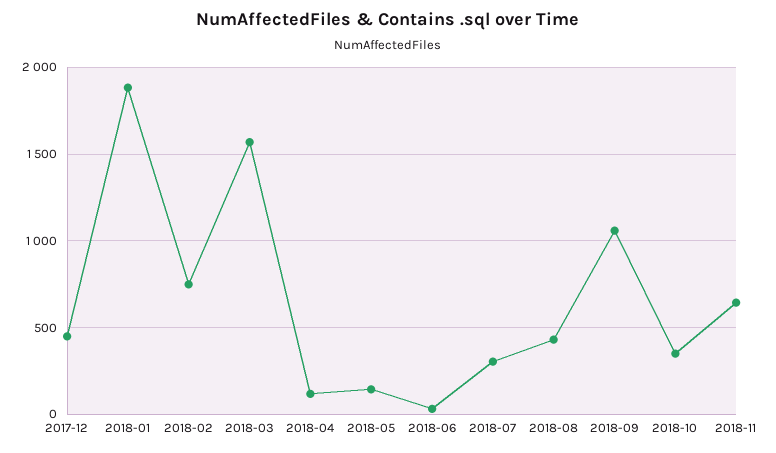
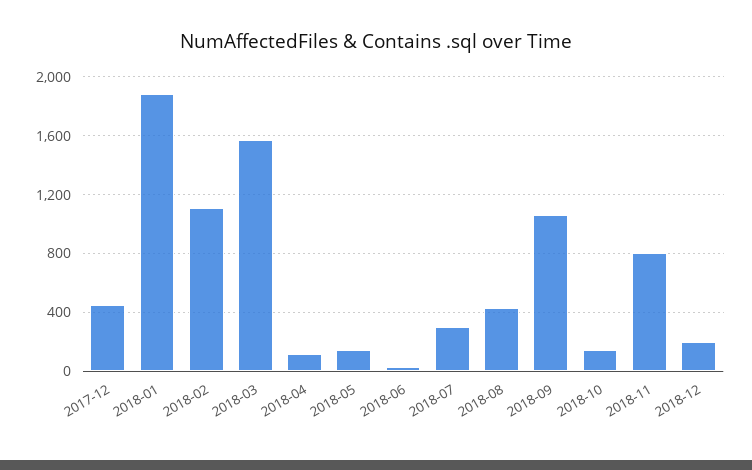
2018-02: 750 -> 1100
2018-10: 350 -> 150
2018-11: 650 -> 800
2018-12: none -> 200

